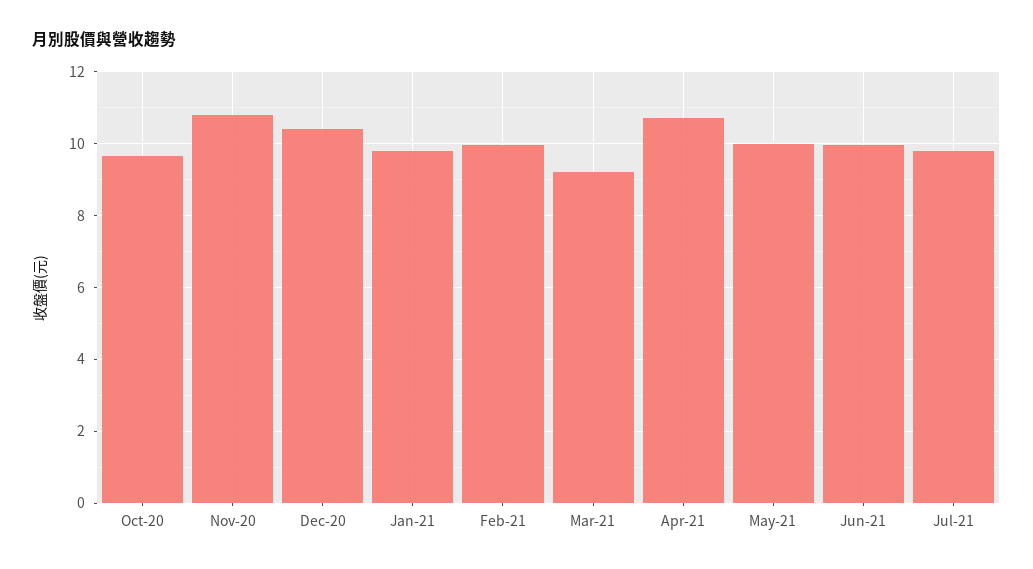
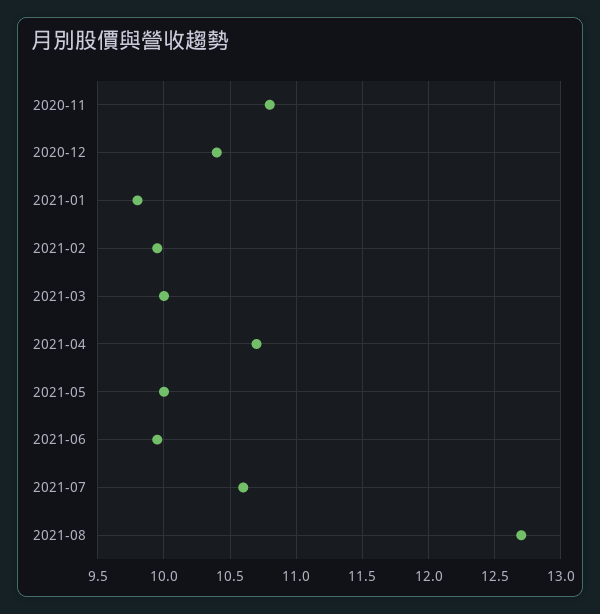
Oct-20: 9.6 -> none
Mar-21: 9.2 -> 10
Jul-21: 9.8 -> 10.6
2021-08: none -> 12.7

